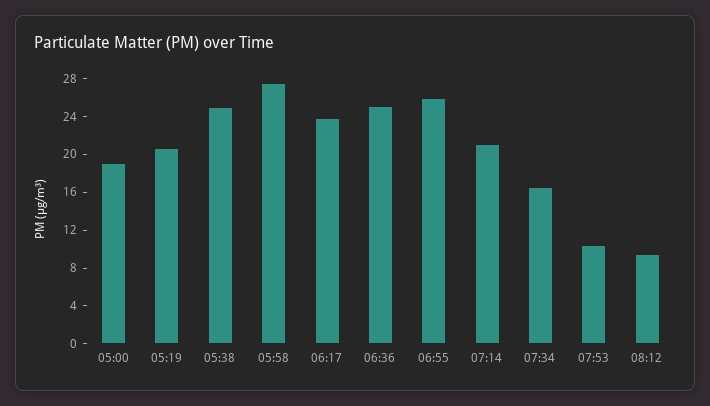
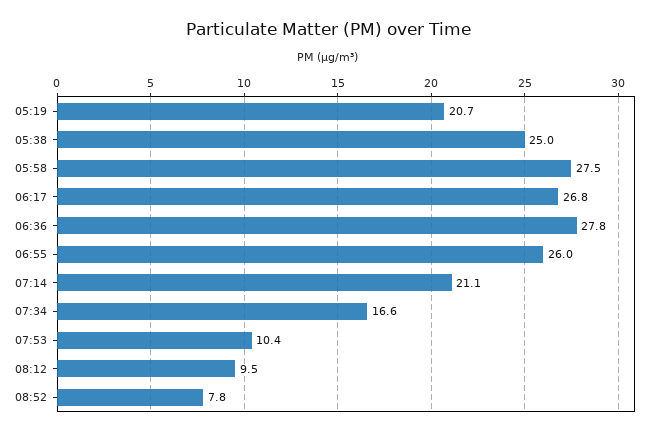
05:00: 19 -> none
06:17: 24 -> 26.8
06:36: 25 -> 27.8
08:52: none -> 7.8

